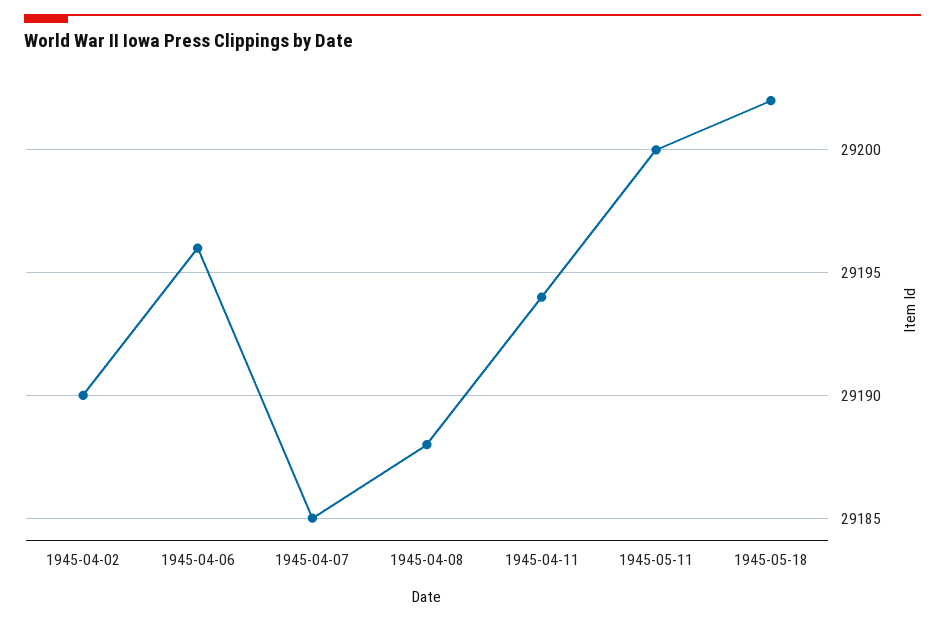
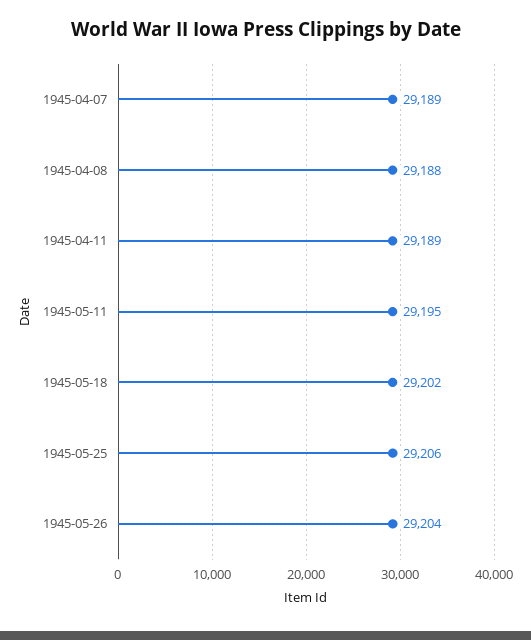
1945-04-02: 29190 -> none
1945-04-06: 29196 -> none
1945-04-07: 29185 -> 29189
1945-04-11: 29194 -> 29189
1945-05-11: 29200 -> 29195
1945-05-25: none -> 29206
1945-05-26: none -> 29204

